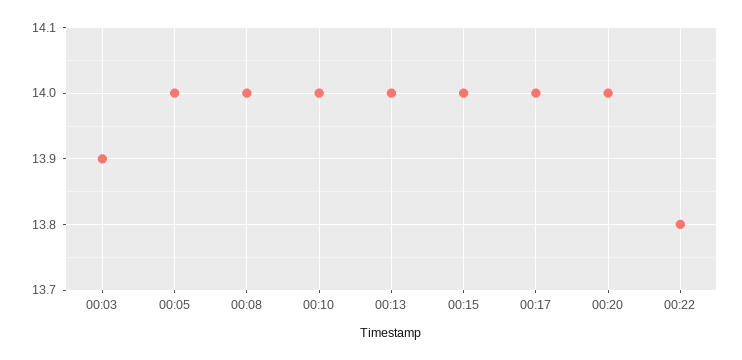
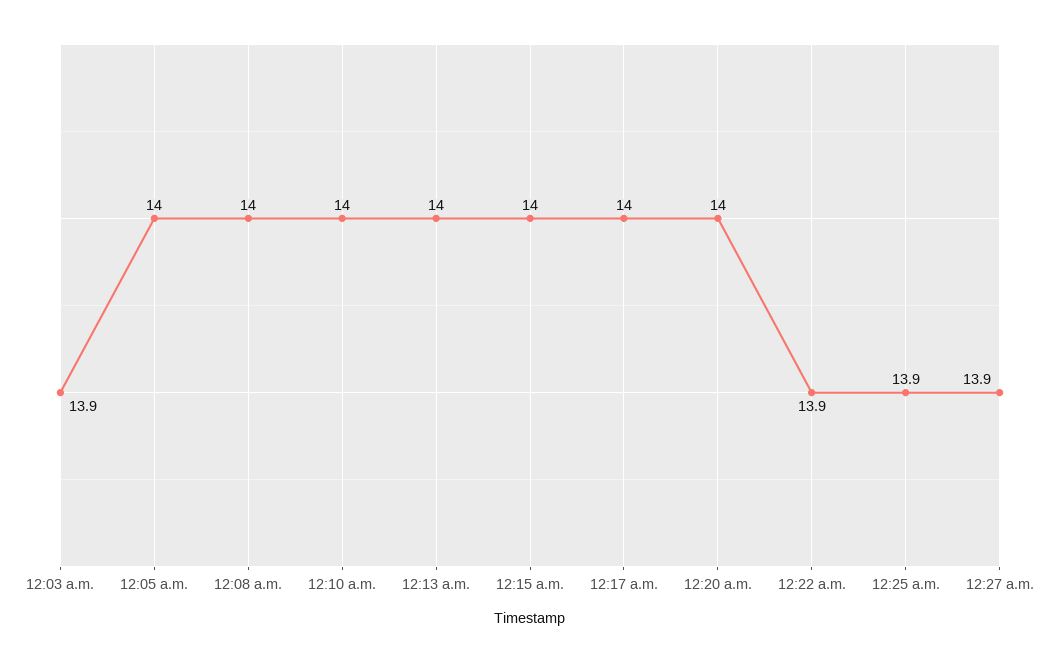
00:22: 13.8 -> 13.9
12:25 a.m.: none -> 13.9
12:27 a.m.: none -> 13.9

